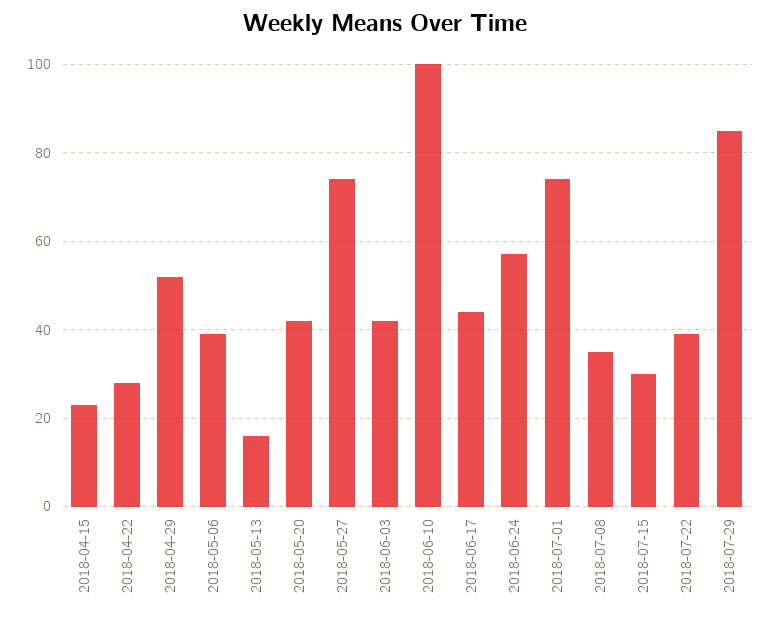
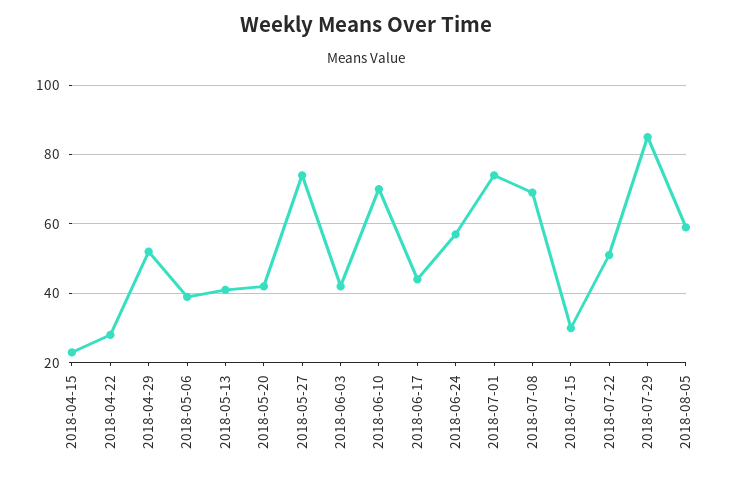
2018-05-13: 15 -> 40
2018-06-10: 100 -> 70
2018-07-08: 35 -> 70
2018-07-22: 40 -> 50
2018-08-05: none -> 60

